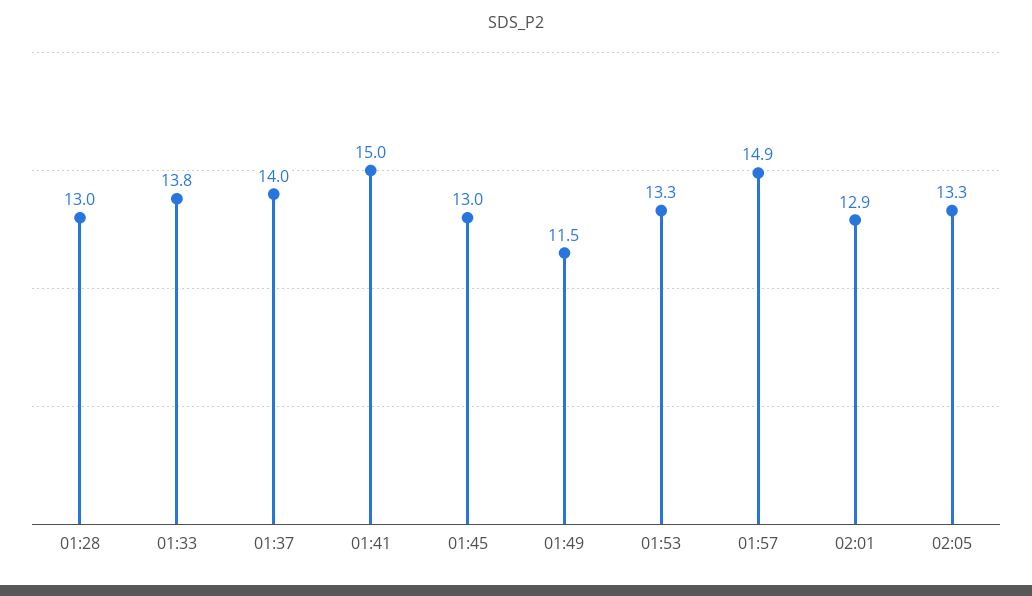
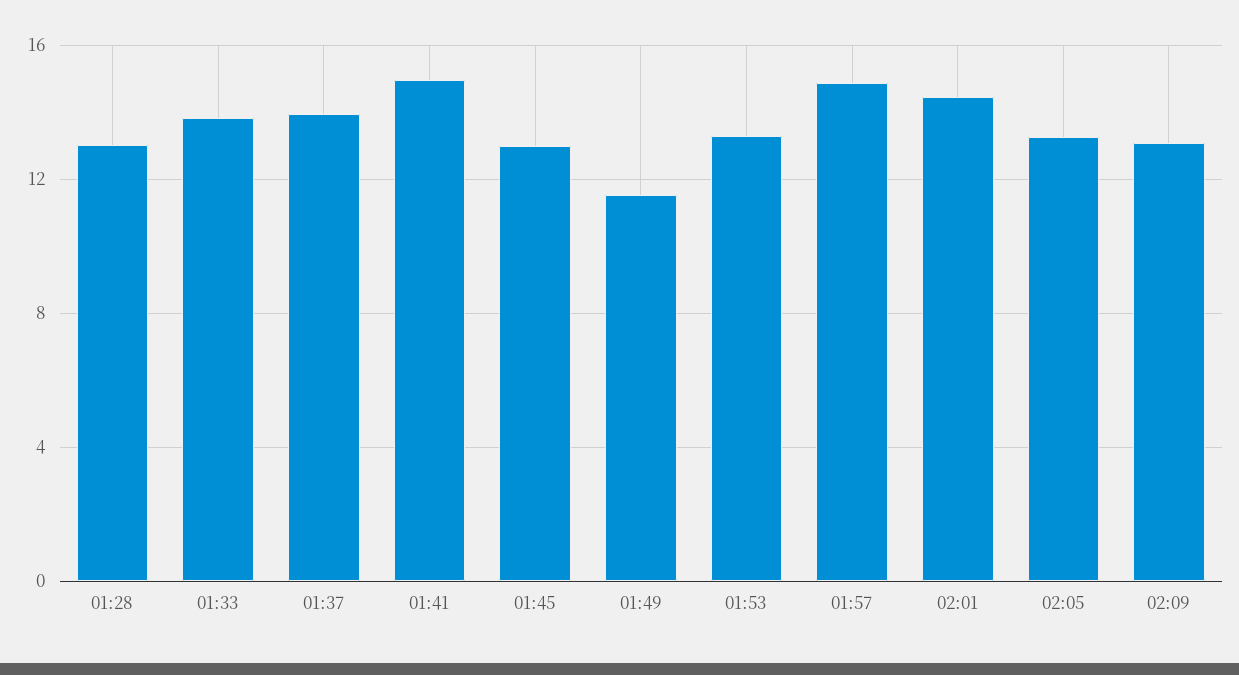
02:01: 12.9 -> 14.5
02:09: none -> 13

